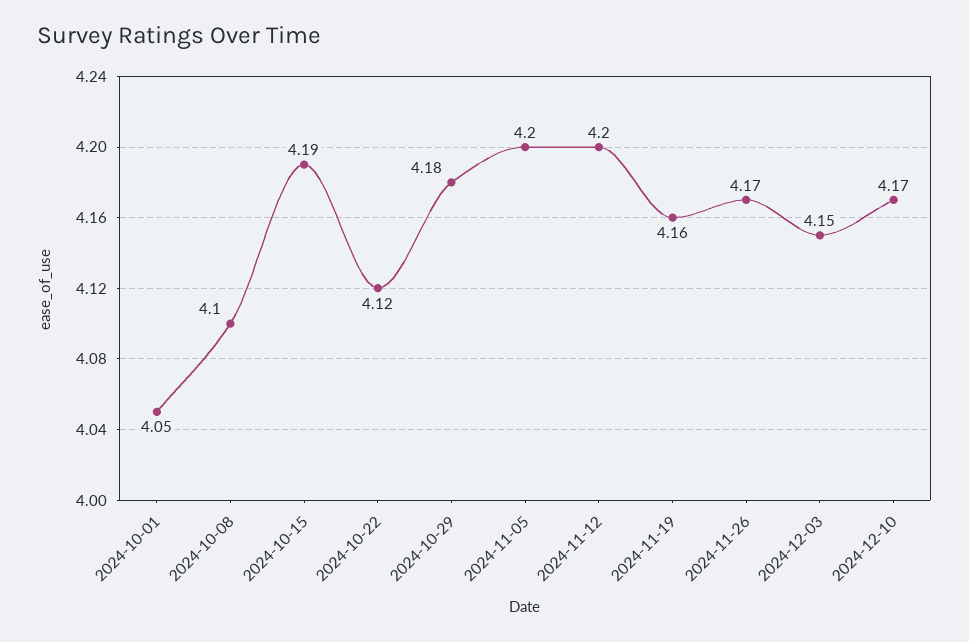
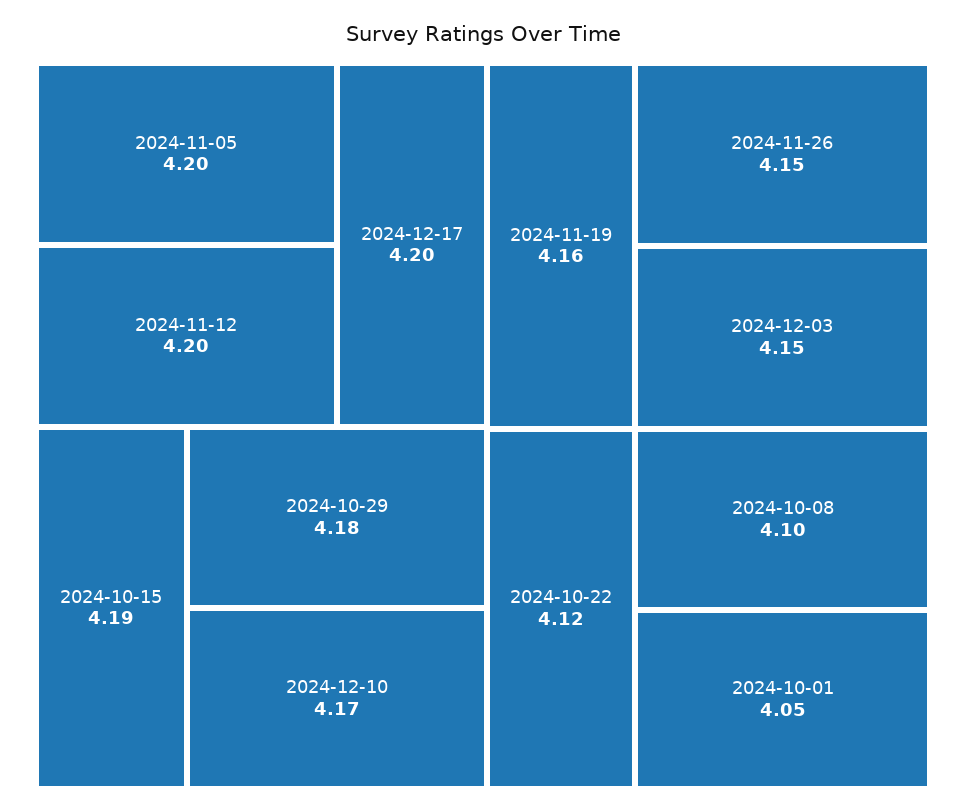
2024-11-26: 4.17 -> 4.15
2024-12-17: none -> 4.2

